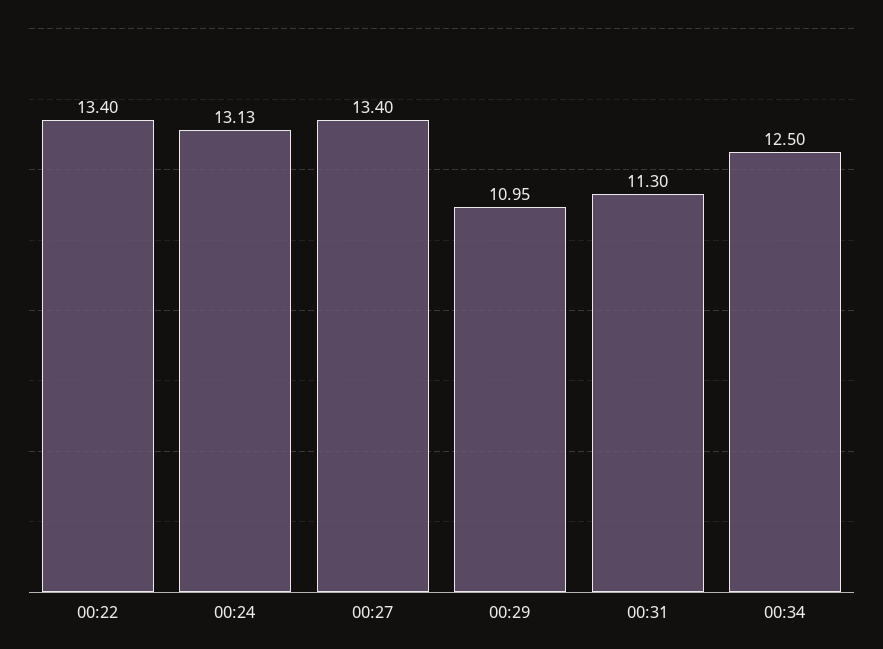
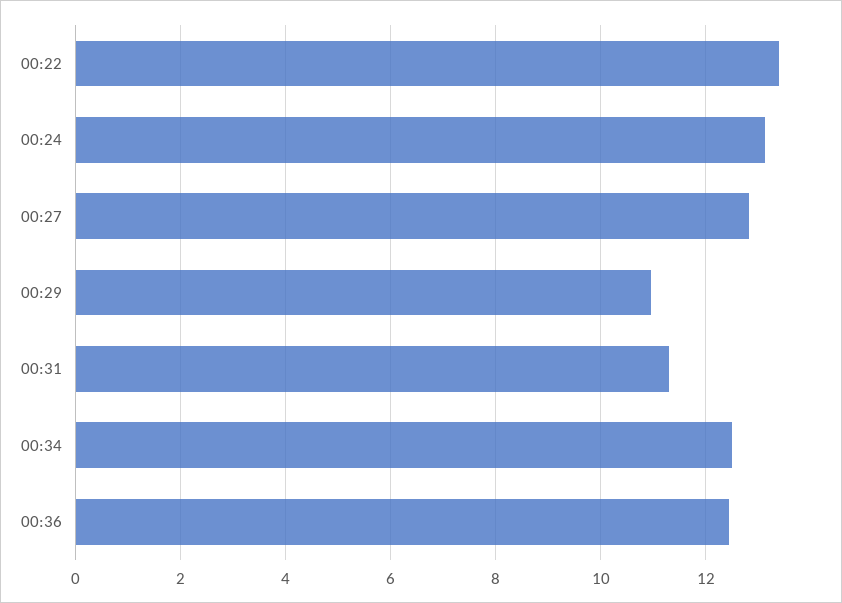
00:27: 13.4 -> 12.8
00:36: none -> 12.4

